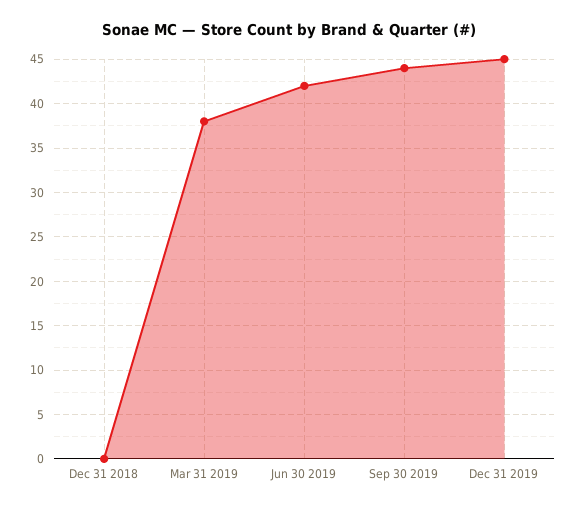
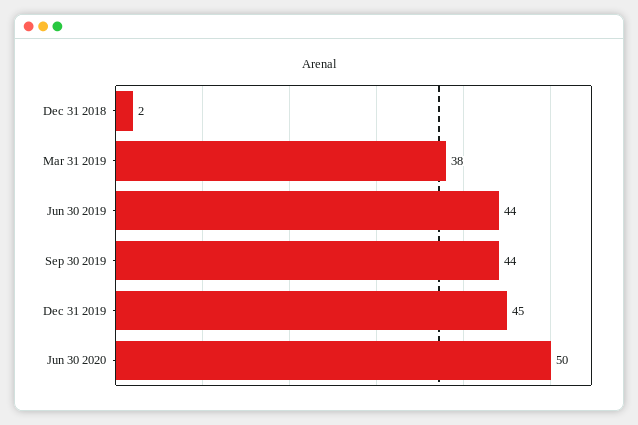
Dec 31 2018: 0 -> 2
Jun 30 2019: 42 -> 44
Jun 30 2020: none -> 50

